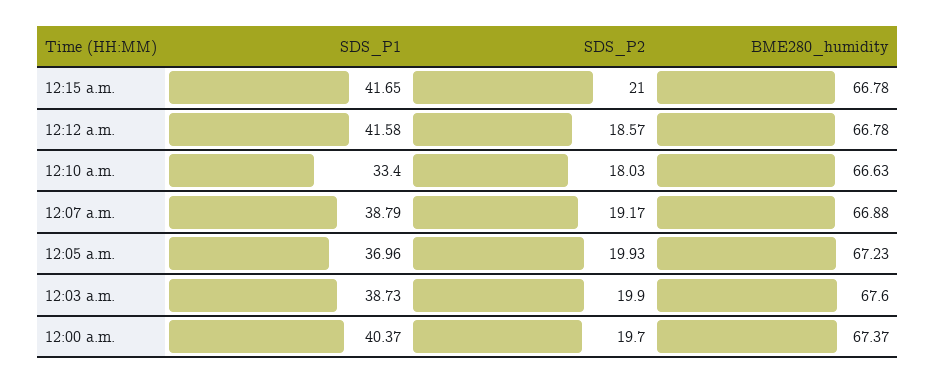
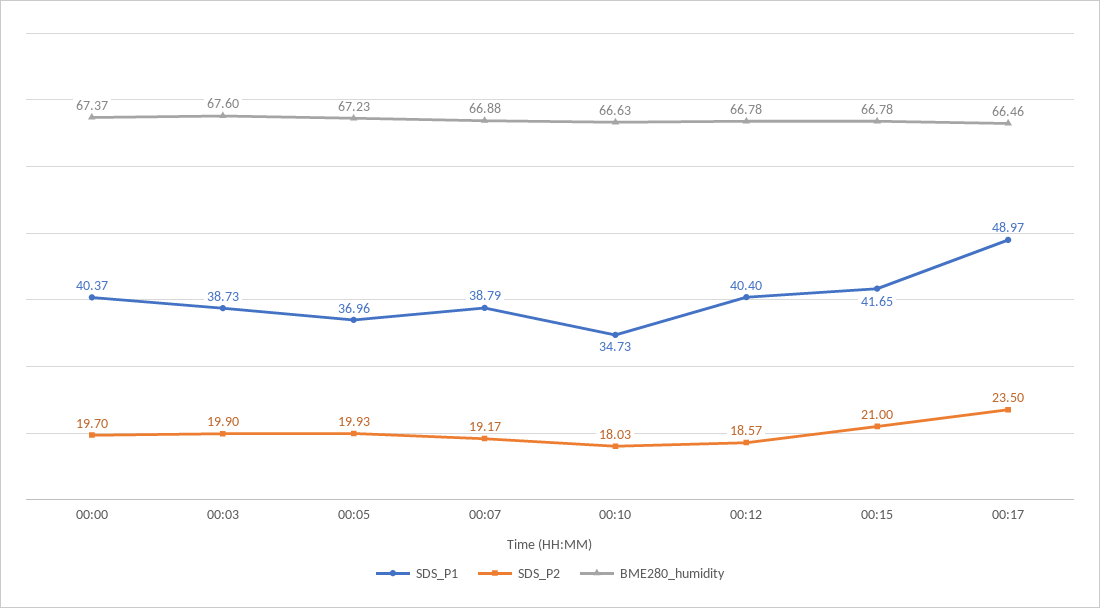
SDS_P1, 12:12 a.m.: 41.58 -> 40.4
SDS_P1, 12:10 a.m.: 33.4 -> 34.73
SDS_P1, 00:17: none -> 48.97
SDS_P2, 00:17: none -> 23.5
BME280_humidity, 00:17: none -> 66.46

